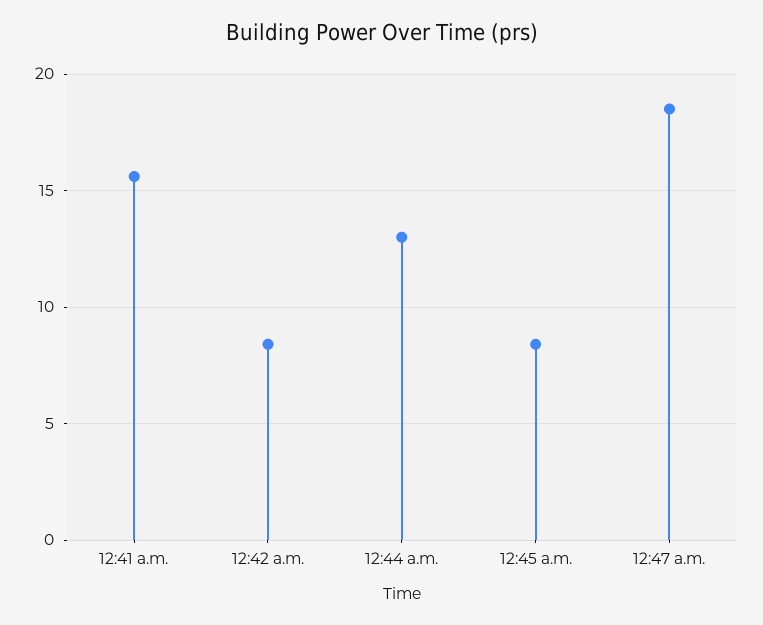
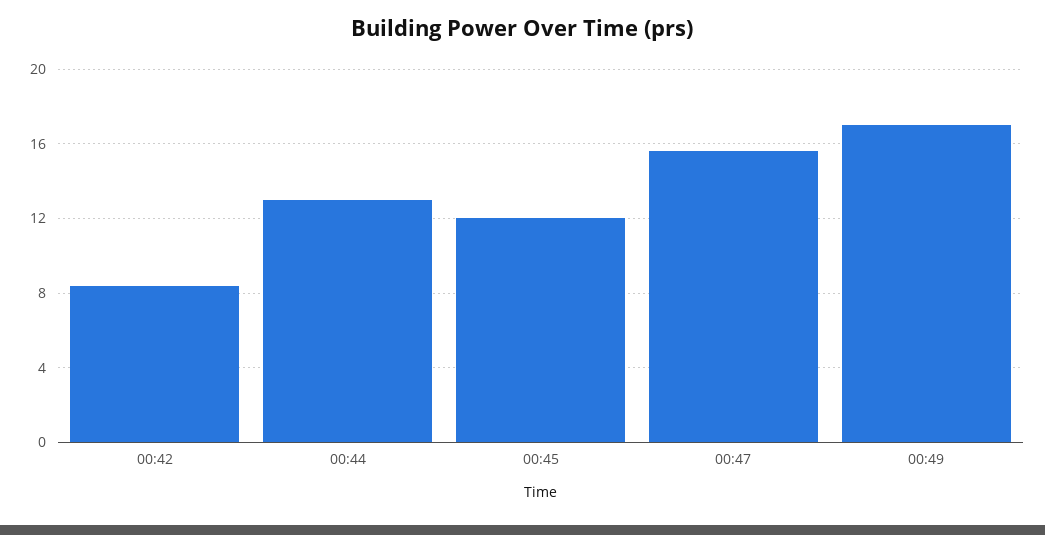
12:41 a.m.: 15.5 -> none
12:45 a.m.: 8.5 -> 12
12:47 a.m.: 18.5 -> 15.5
00:49: none -> 17

